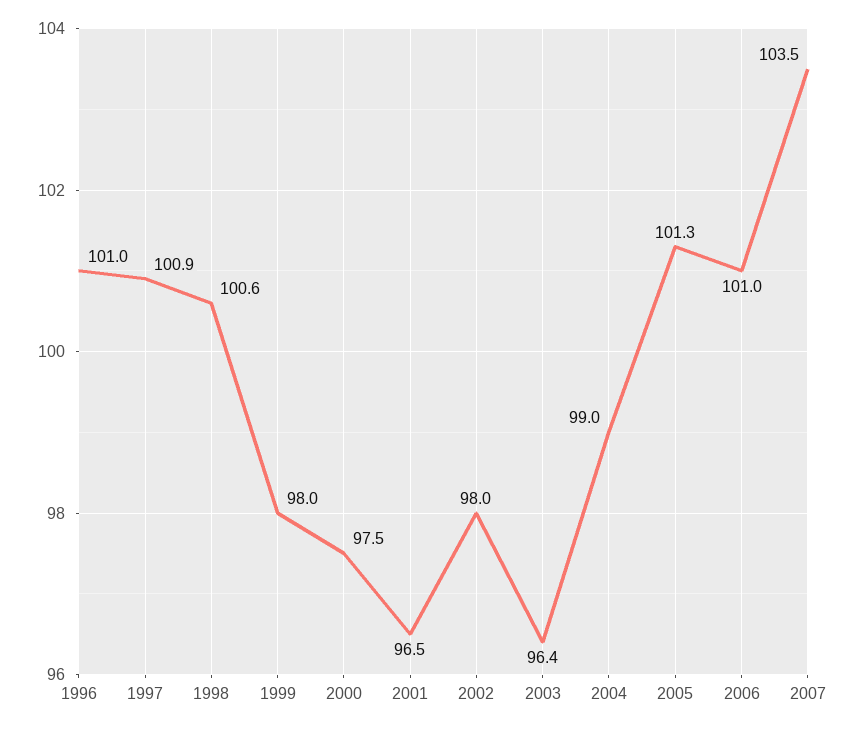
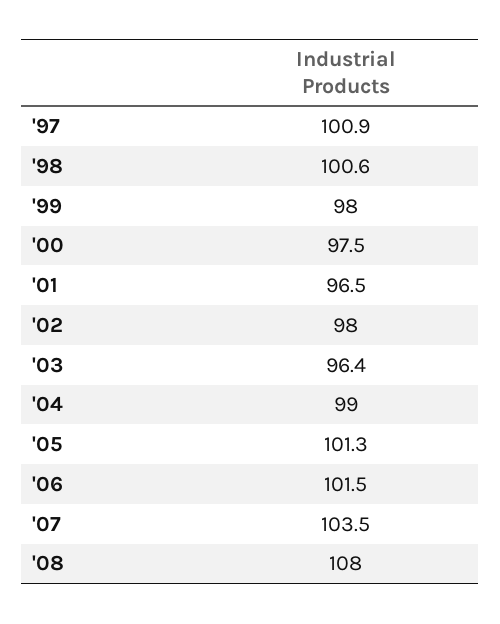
1996: 101 -> none
2006: 101 -> 101.5
'08: none -> 108

